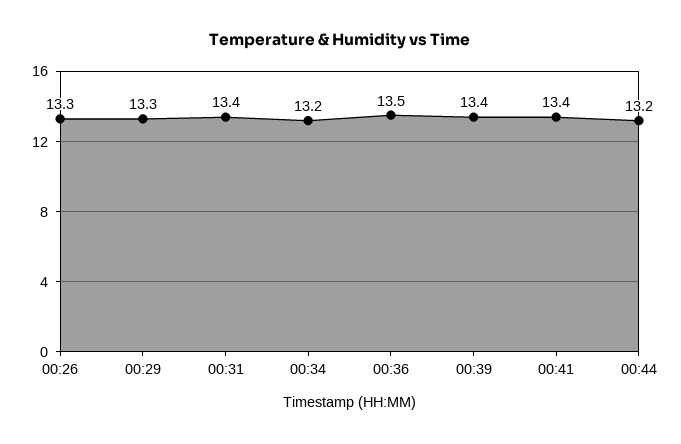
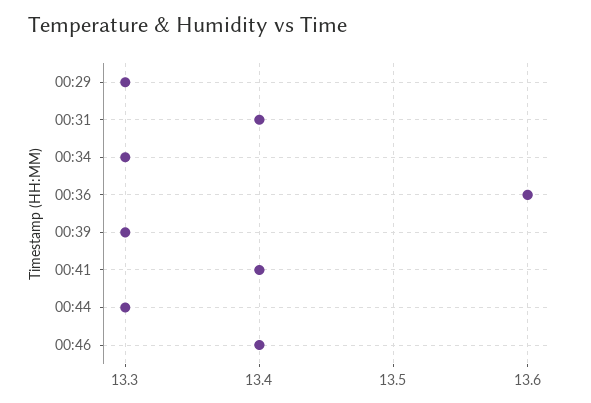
00:26: 13.3 -> none
00:34: 13.2 -> 13.3
00:36: 13.5 -> 13.6
00:39: 13.4 -> 13.3
00:44: 13.2 -> 13.3
00:46: none -> 13.4

